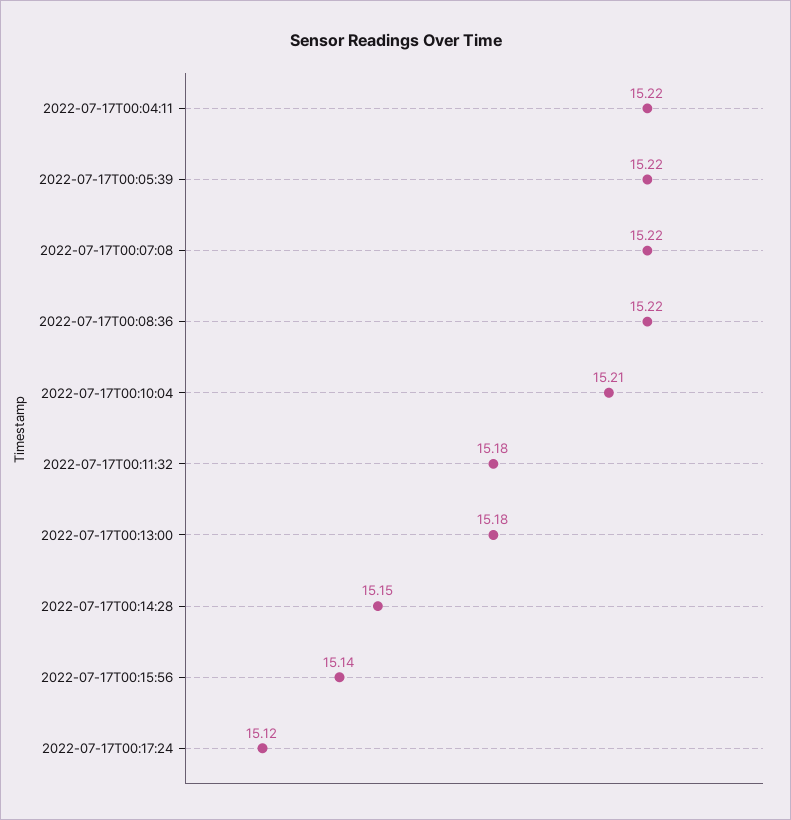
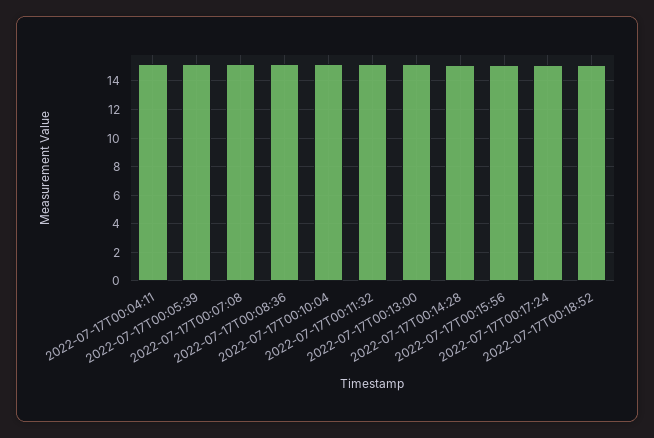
2022-07-17T00:18:52: none -> 15

